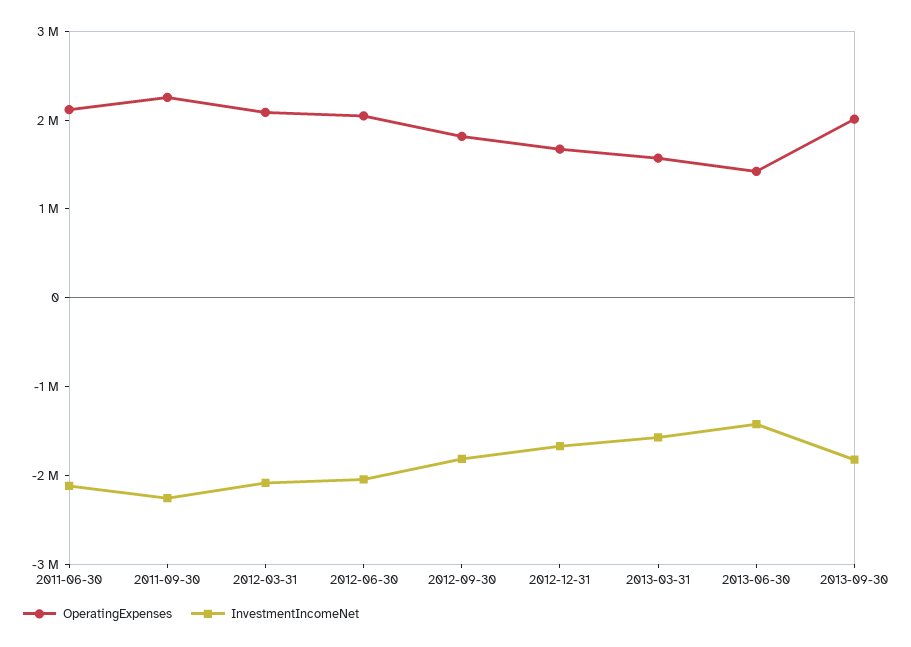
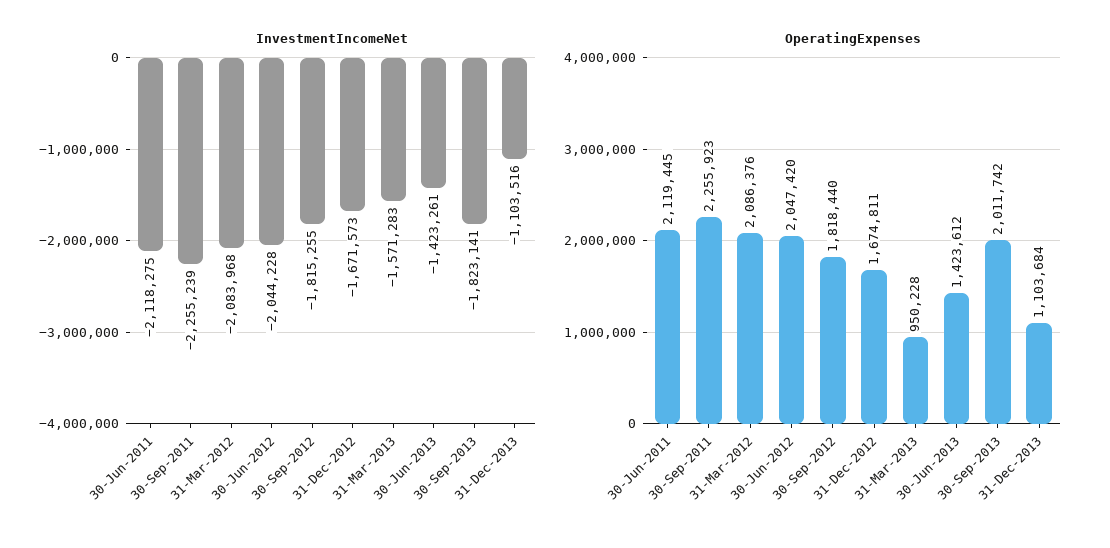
OperatingExpenses, 2013-03-31: 1600000 -> 950228
InvestmentIncomeNet, 31-Dec-2013: none -> -1103516
OperatingExpenses, 31-Dec-2013: none -> 1103684

